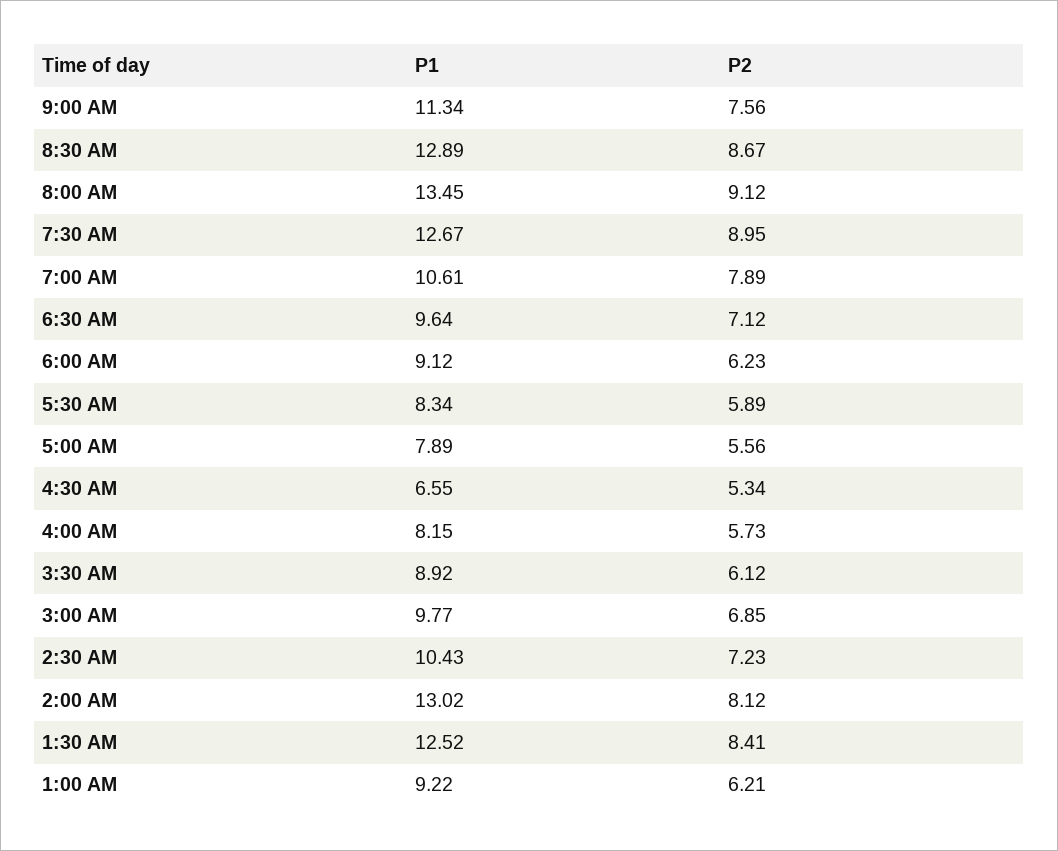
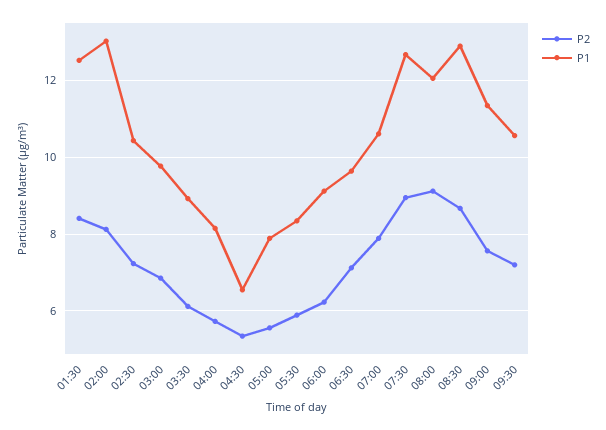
P1, 8:00 AM: 13.45 -> 12
P1, 1:00 AM: 9.22 -> none
P2, 1:00 AM: 6.21 -> none
P2, 09:30: none -> 7.2
P1, 09:30: none -> 10.6

